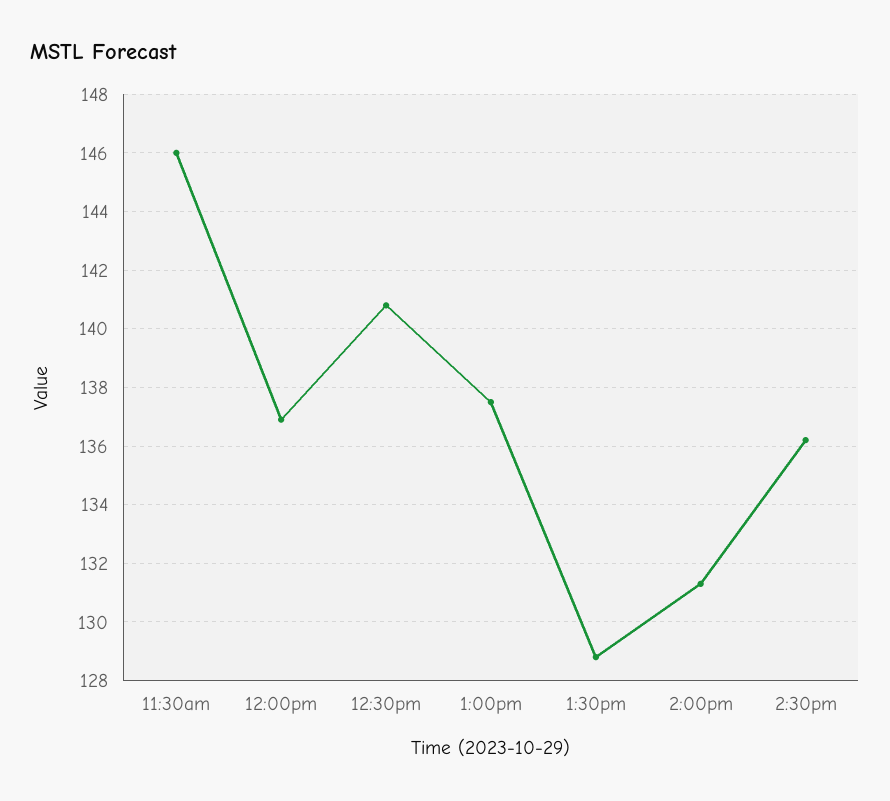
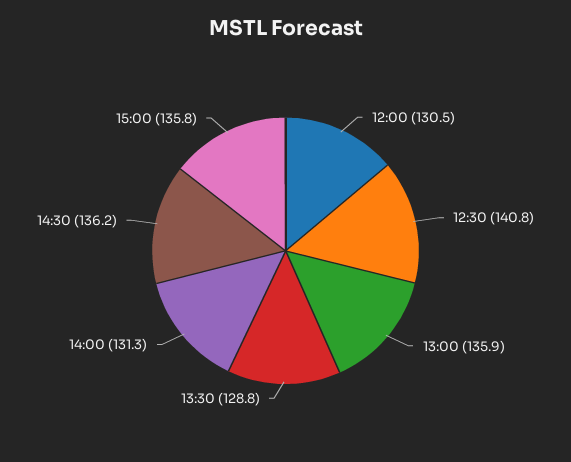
11:30am: 146 -> none
12:00pm: 137 -> 130.5
1:00pm: 137.5 -> 135.9
15:00: none -> 135.8

